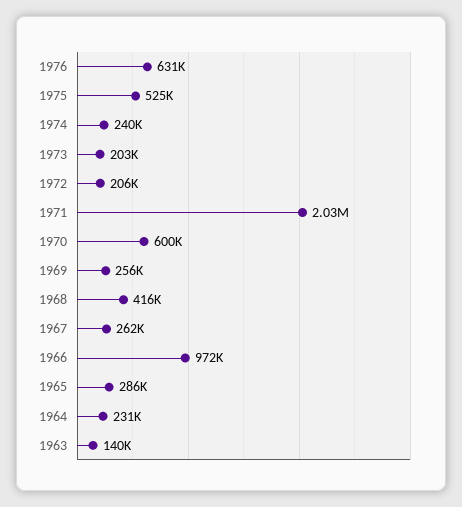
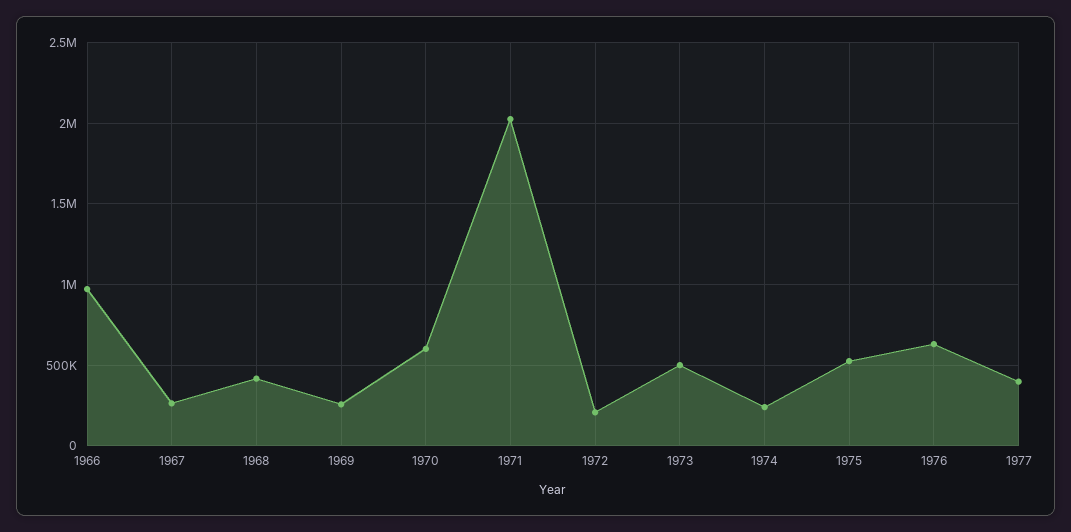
1973: 203000 -> 500000
1965: 286000 -> none
1964: 231000 -> none
1963: 140000 -> none
1977: none -> 400000

